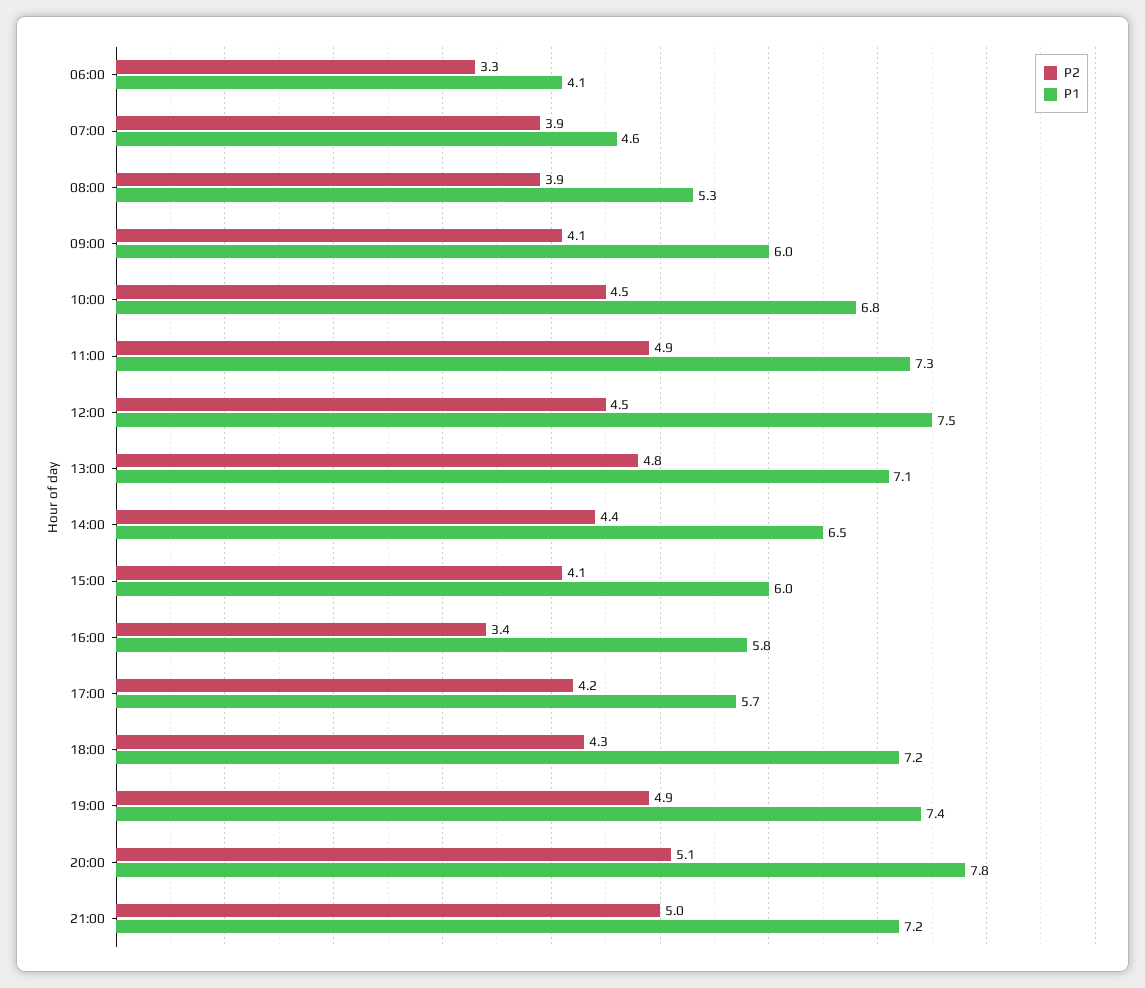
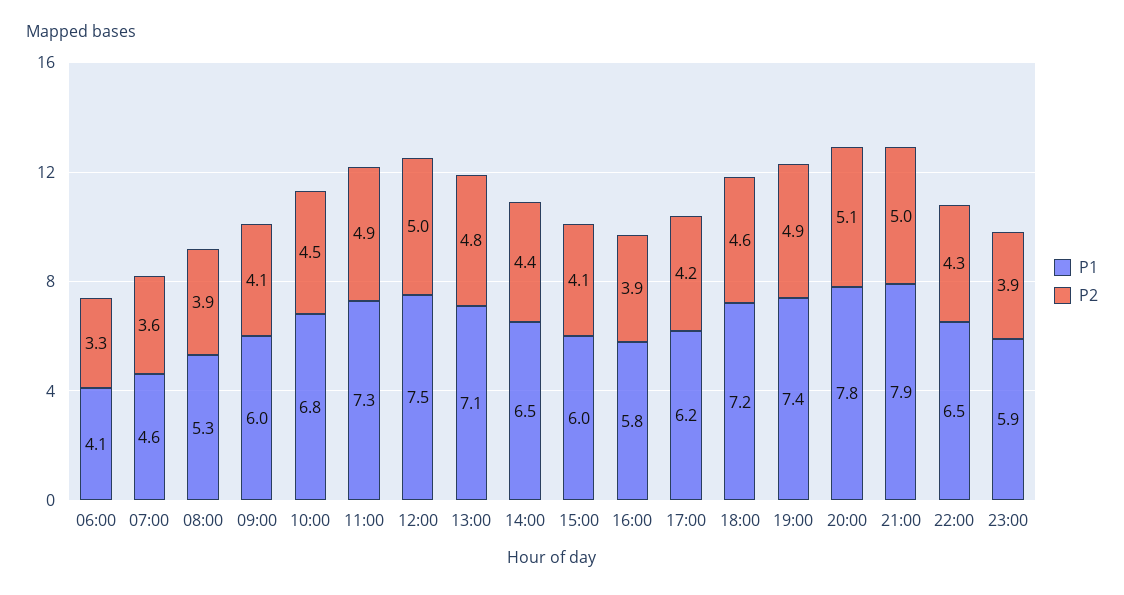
P2, 07:00: 3.9 -> 3.6
P2, 12:00: 4.5 -> 5
P2, 16:00: 3.4 -> 3.9
P1, 17:00: 5.7 -> 6.2
P2, 18:00: 4.3 -> 4.6
P1, 21:00: 7.2 -> 7.9
P1, 22:00: none -> 6.5
P2, 22:00: none -> 4.3
P1, 23:00: none -> 5.9
P2, 23:00: none -> 3.9

